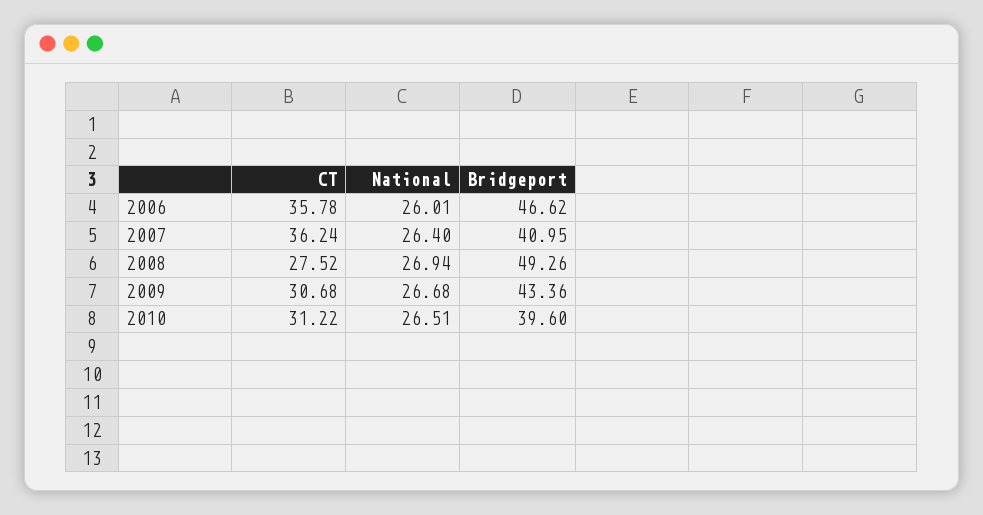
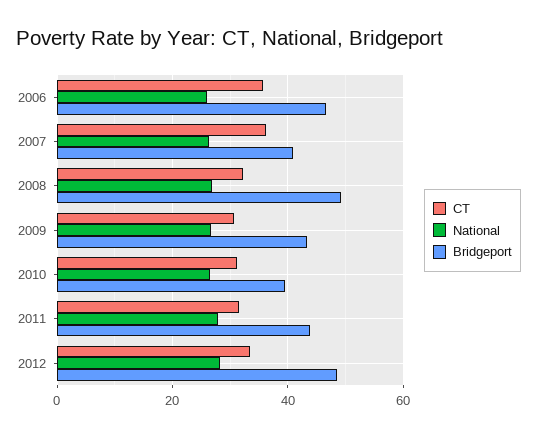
CT, 2008: 27.52 -> 32
CT, 2011: none -> 32
National, 2011: none -> 28
Bridgeport, 2011: none -> 44
CT, 2012: none -> 34
National, 2012: none -> 28
Bridgeport, 2012: none -> 48

